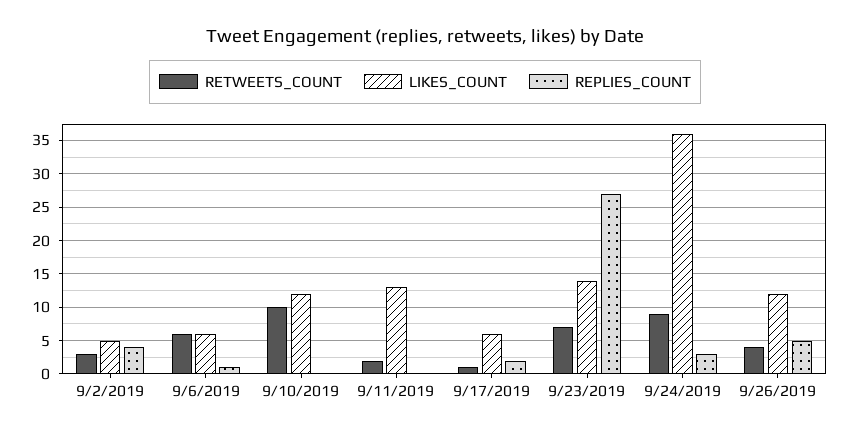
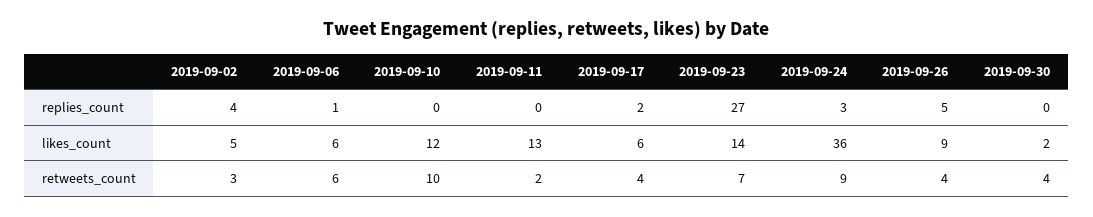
RETWEETS_COUNT, 9/17/2019: 1 -> 4
LIKES_COUNT, 9/26/2019: 12 -> 9
REPLIES_COUNT, 2019-09-30: none -> 0
LIKES_COUNT, 2019-09-30: none -> 2
RETWEETS_COUNT, 2019-09-30: none -> 4

